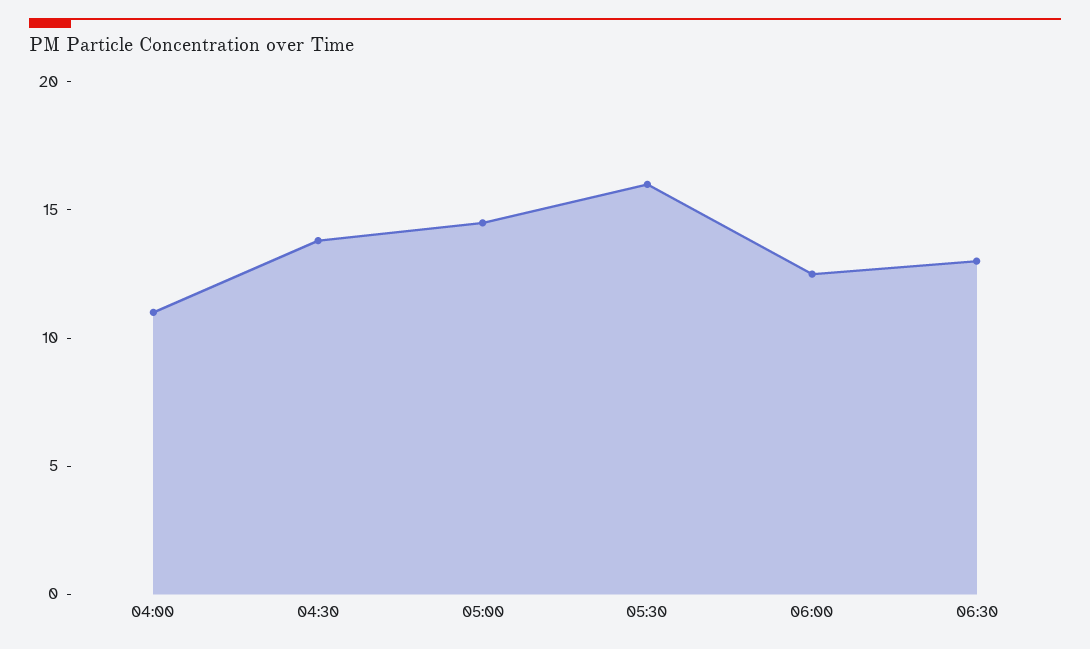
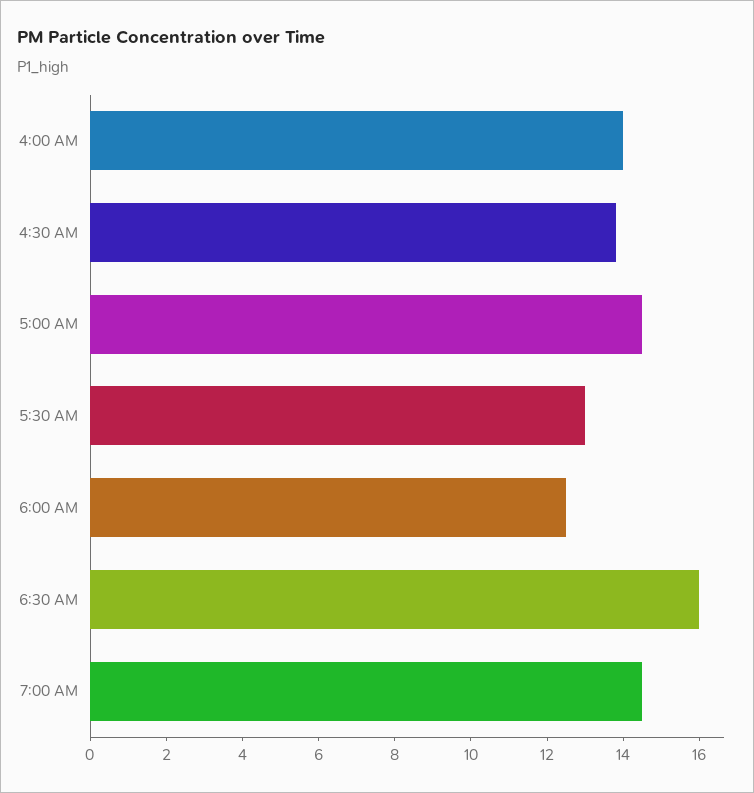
04:00: 11 -> 14
05:30: 16 -> 13
06:30: 13 -> 16
7:00 AM: none -> 14.5

